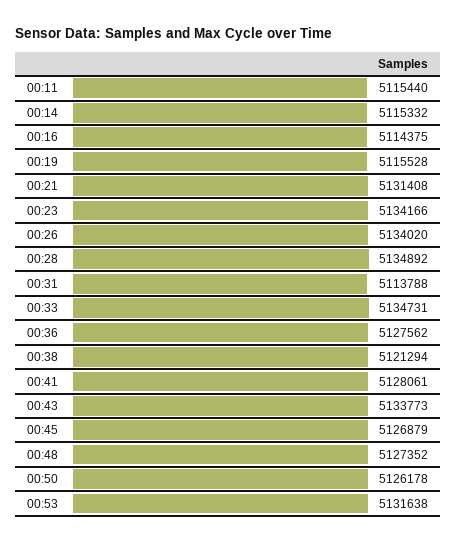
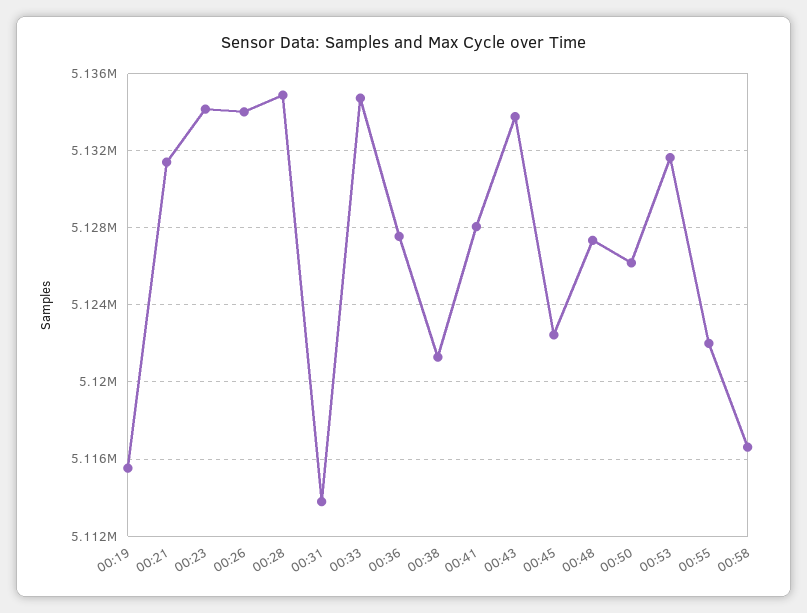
00:11: 5115440 -> none
00:14: 5115332 -> none
00:16: 5114375 -> none
00:45: 5126879 -> 5122500
00:55: none -> 5122000
00:58: none -> 5116500

